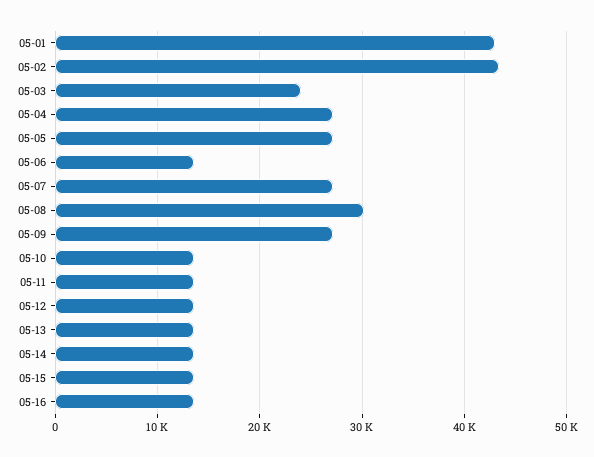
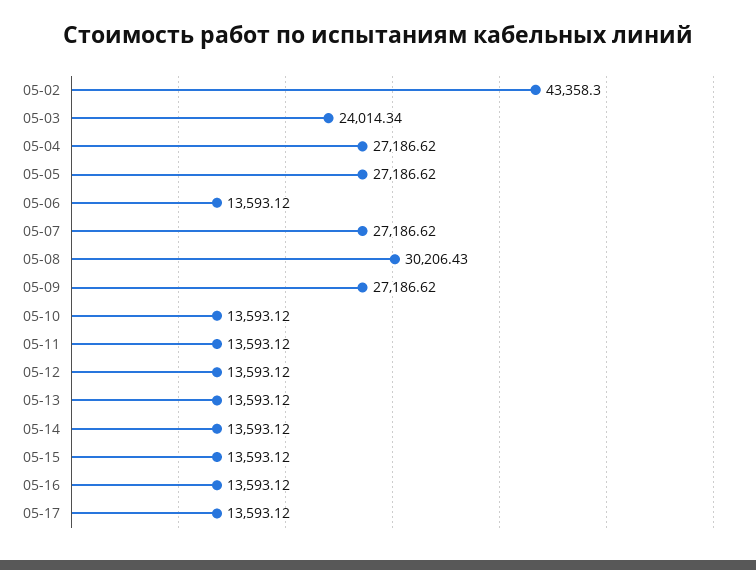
05-01: 43000 -> none
05-17: none -> 13593.12

